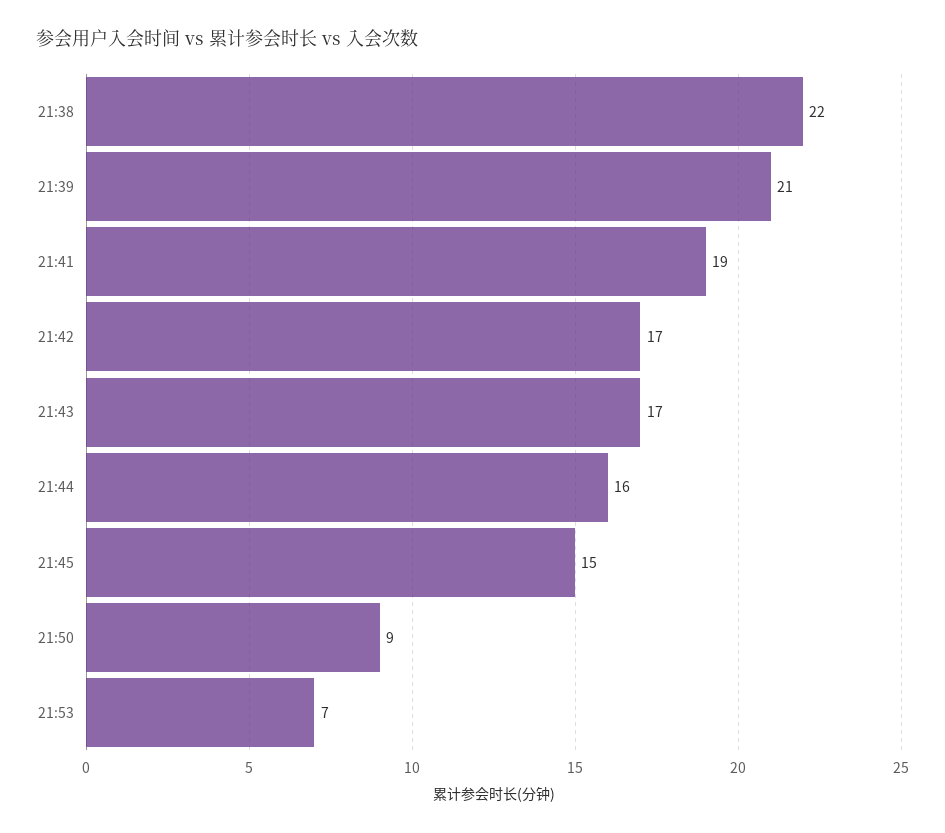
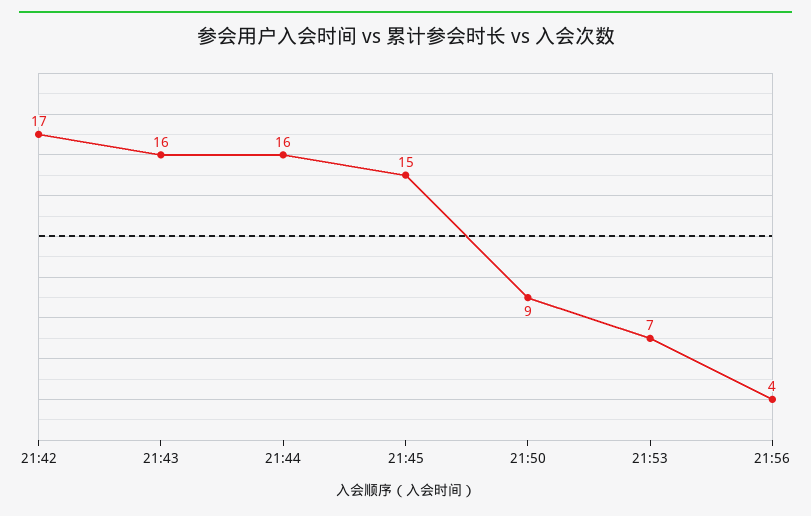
21:38: 22 -> none
21:39: 21 -> none
21:41: 19 -> none
21:43: 17 -> 16
21:56: none -> 4

